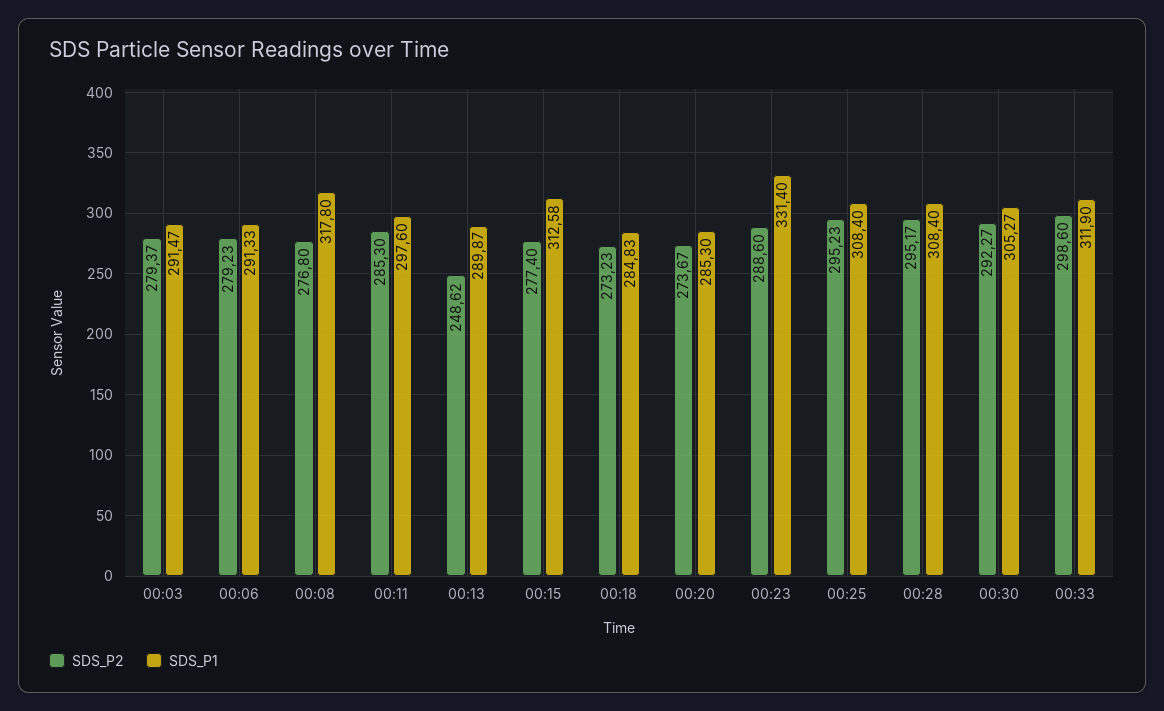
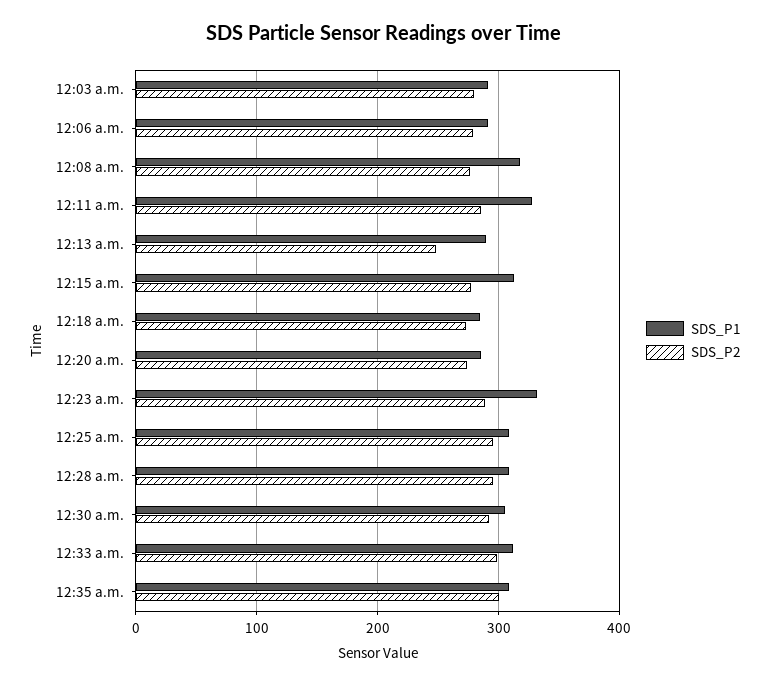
SDS_P1, 00:11: 297.6 -> 330
SDS_P1, 12:35 a.m.: none -> 310
SDS_P2, 12:35 a.m.: none -> 300

